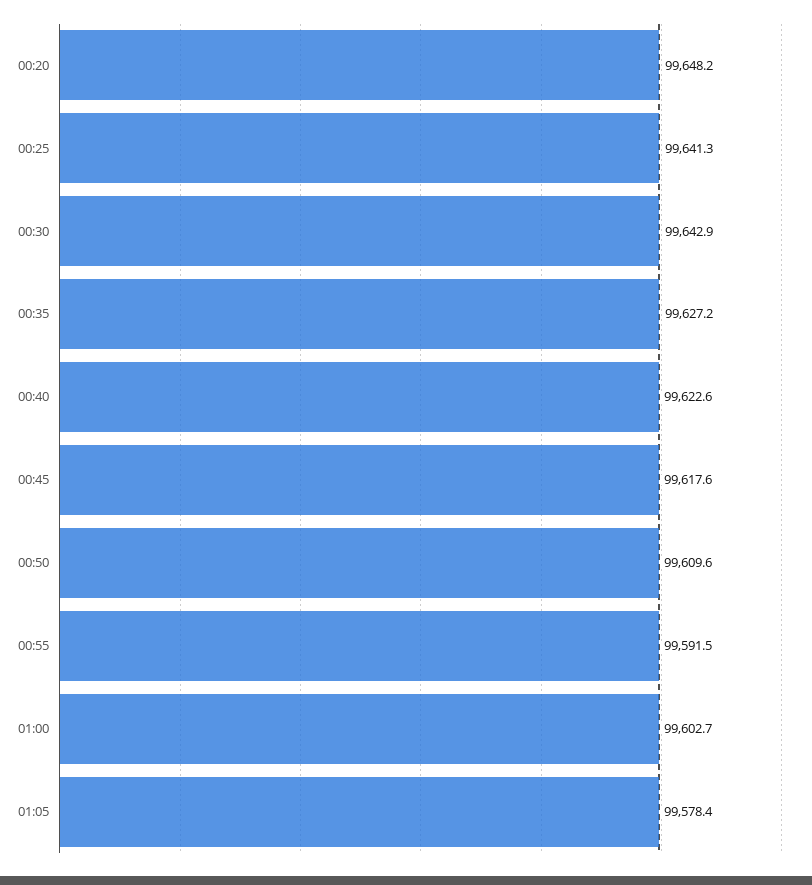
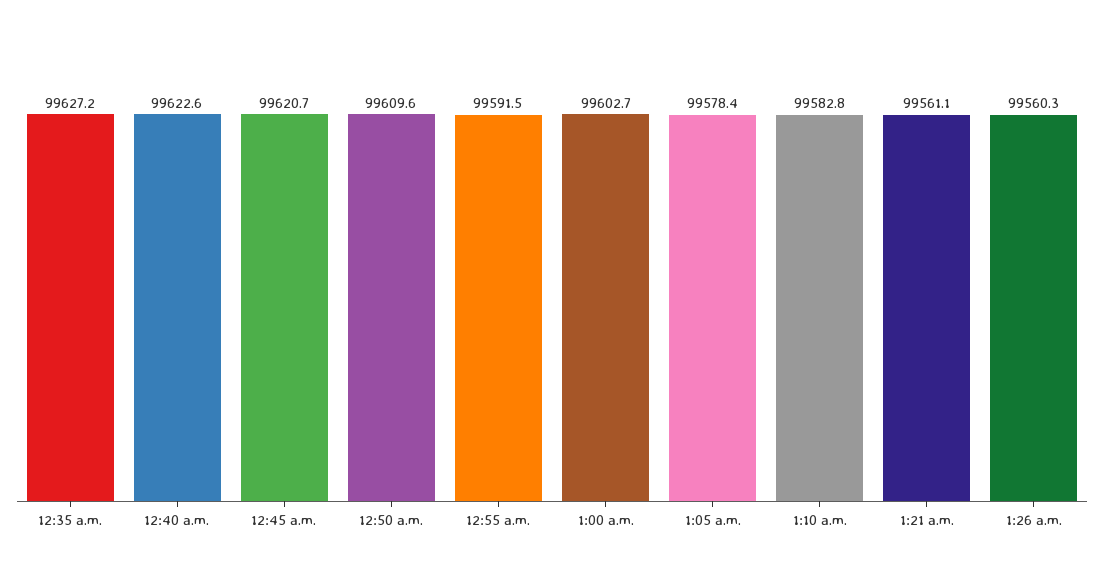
00:20: 99648.2 -> none
00:25: 99641.3 -> none
00:30: 99642.9 -> none
00:45: 99617.6 -> 99620.7
1:10 a.m.: none -> 99582.8
1:21 a.m.: none -> 99561.1
1:26 a.m.: none -> 99560.3

